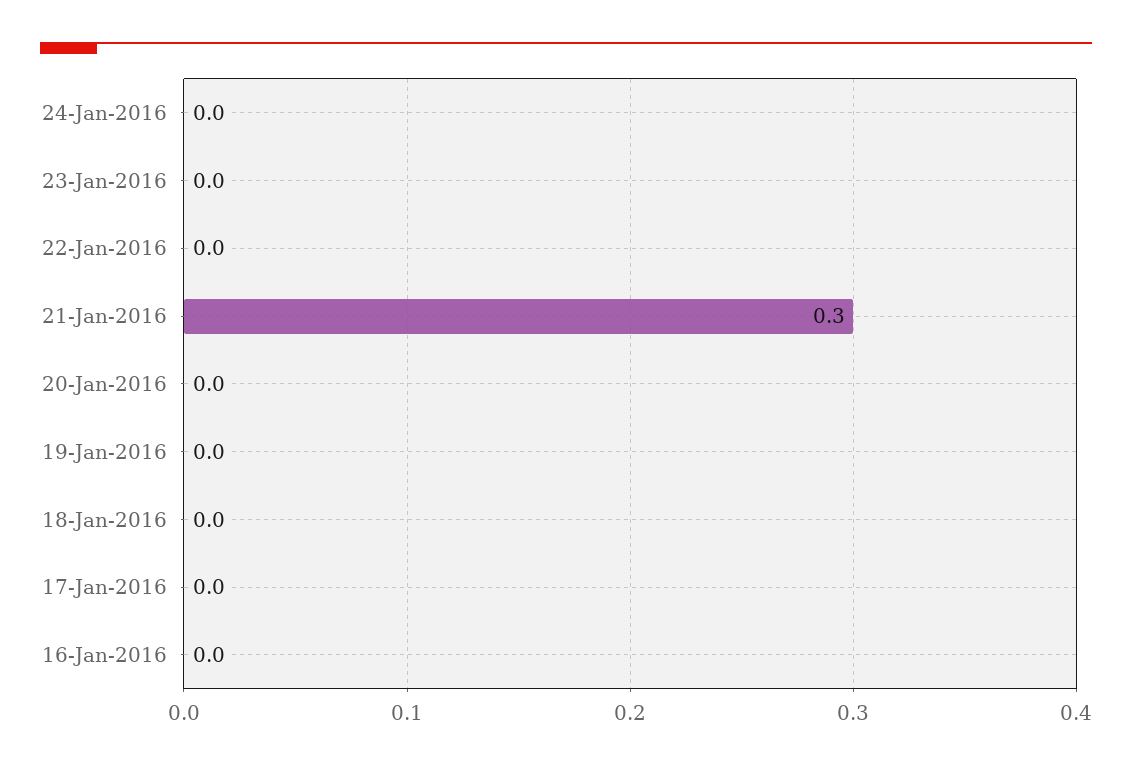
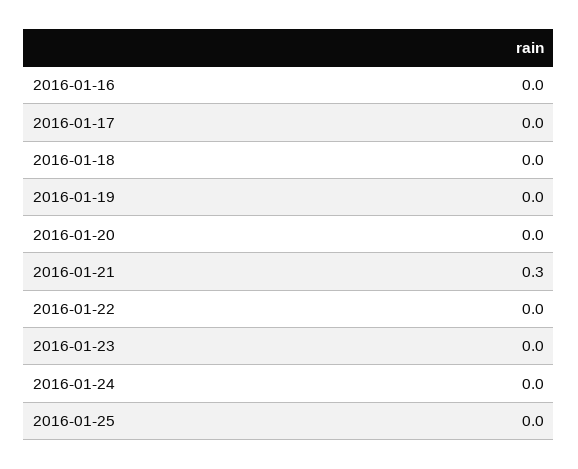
2016-01-25: none -> 0

